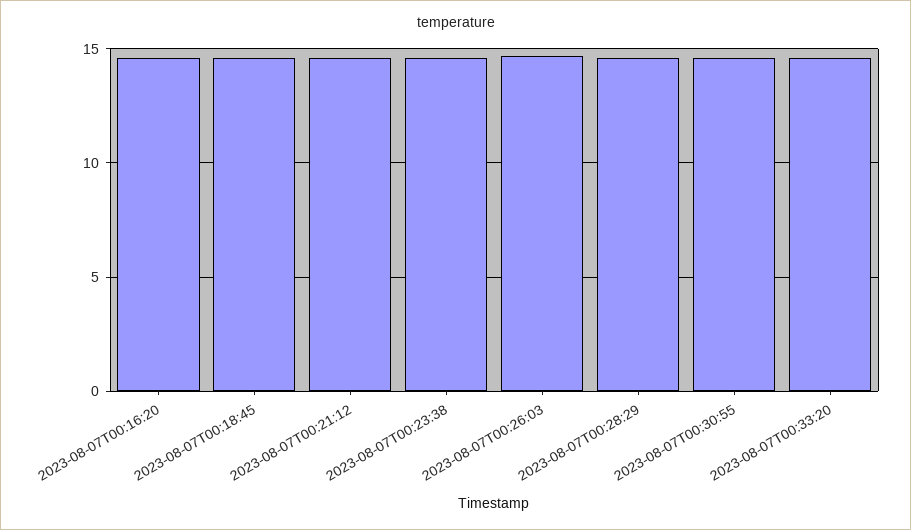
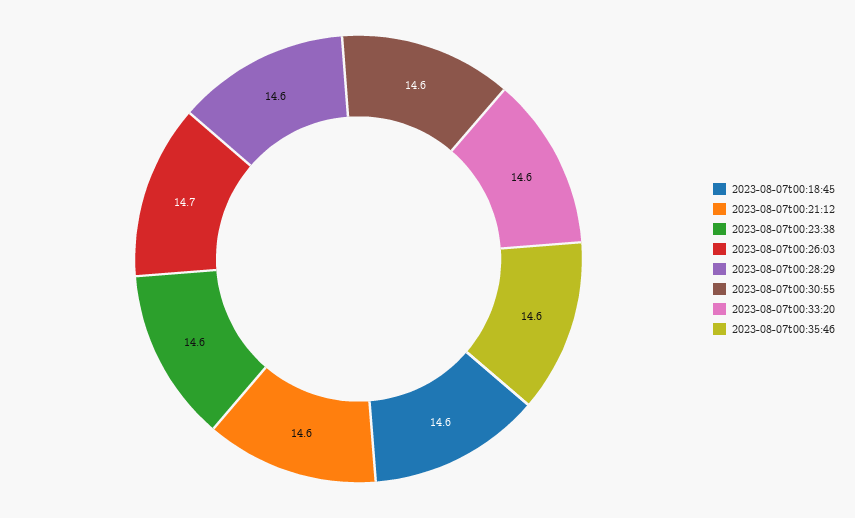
2023-08-07T00:16:20: 14.5 -> none
2023-08-07t00:35:46: none -> 14.6

